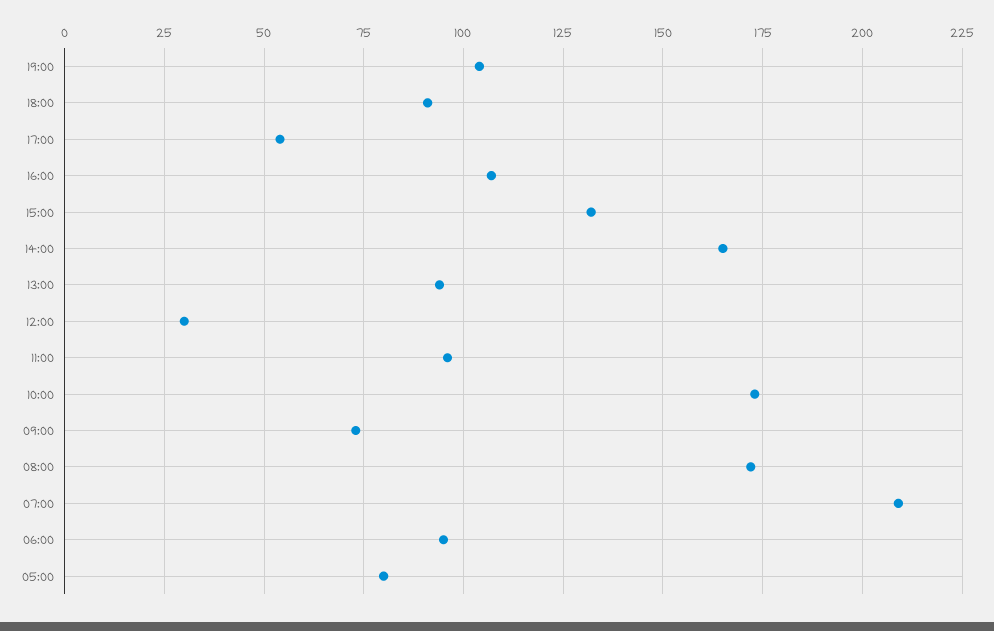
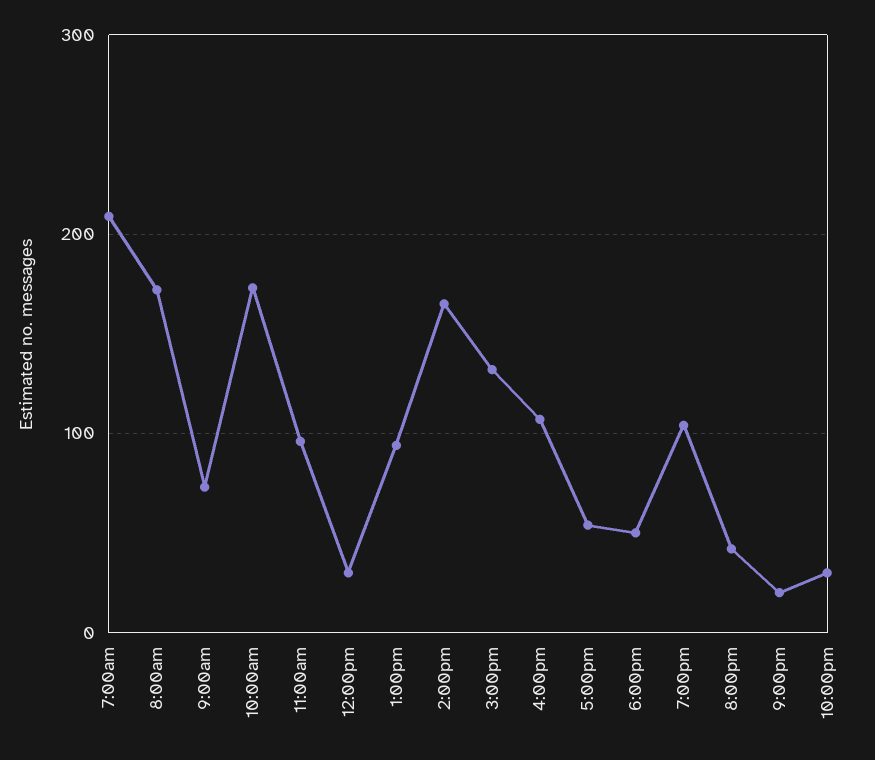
18:00: 90 -> 50
06:00: 95 -> none
05:00: 80 -> none
8:00pm: none -> 40
9:00pm: none -> 20
10:00pm: none -> 30

